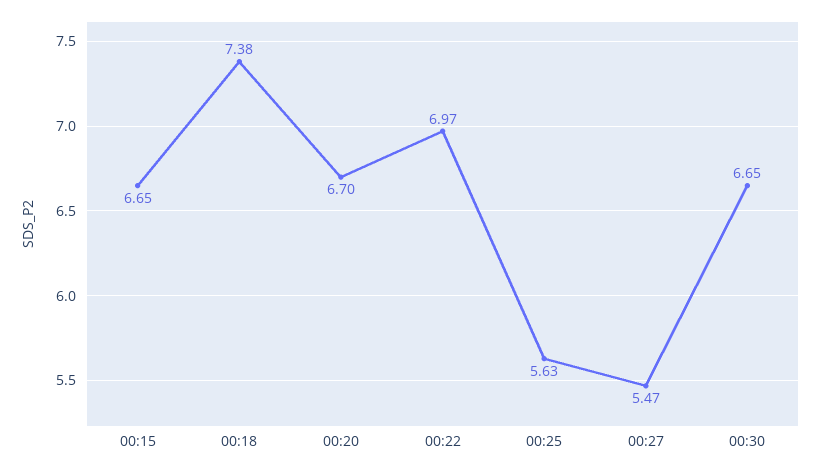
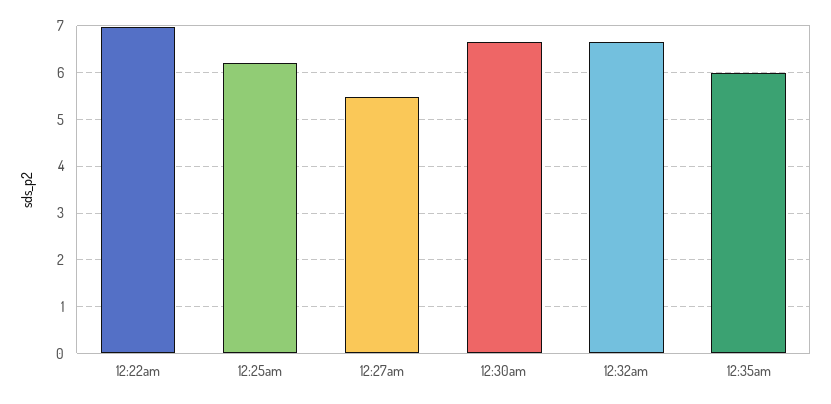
00:15: 6.65 -> none
00:18: 7.38 -> none
00:20: 6.7 -> none
00:25: 5.63 -> 6.2
12:32am: none -> 6.6
12:35am: none -> 6

